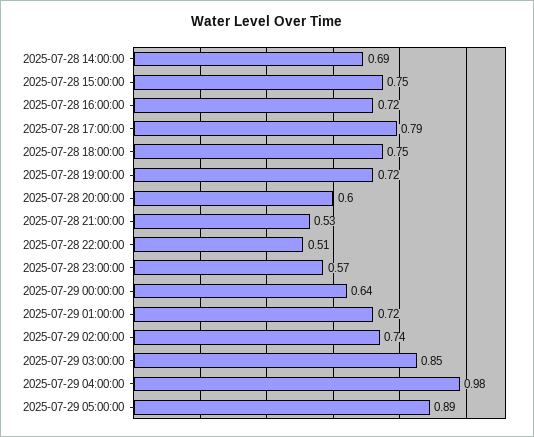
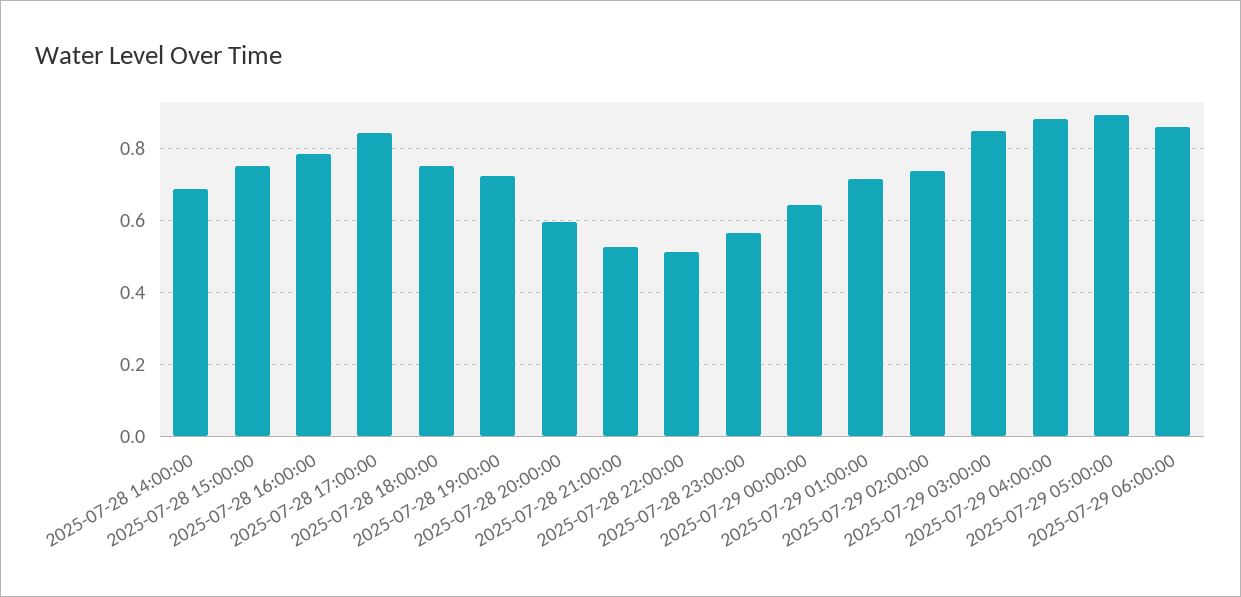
2025-07-28 16:00:00: 0.72 -> 0.78
2025-07-28 17:00:00: 0.79 -> 0.84
2025-07-29 04:00:00: 0.98 -> 0.88
2025-07-29 06:00:00: none -> 0.86

